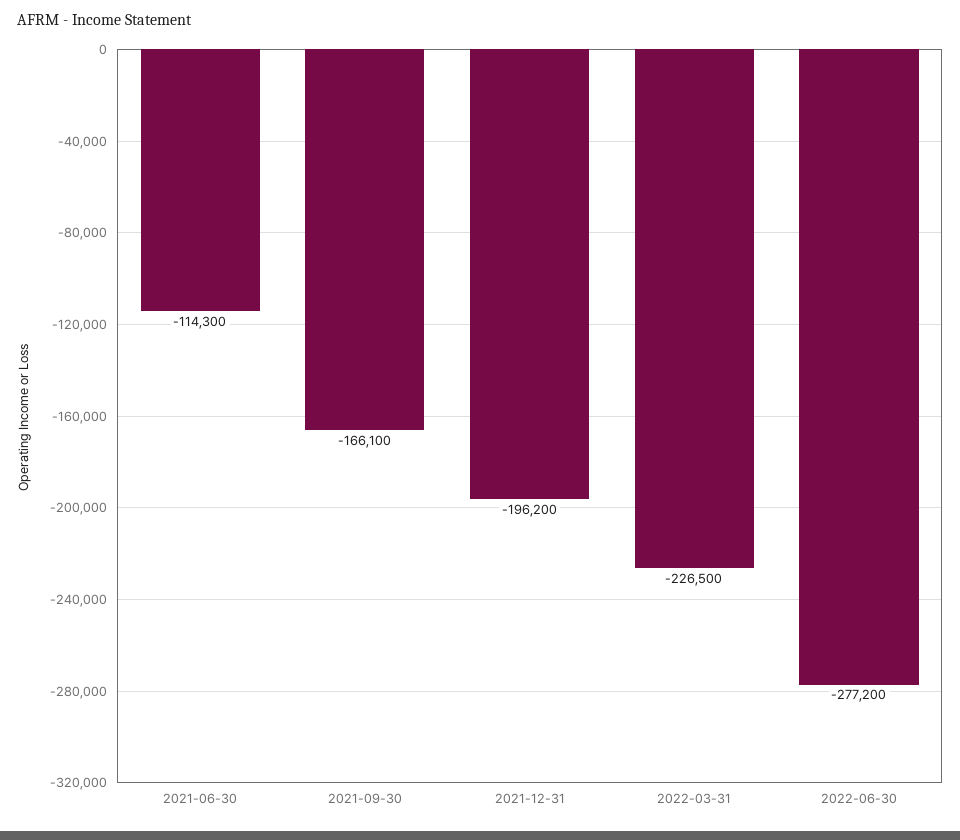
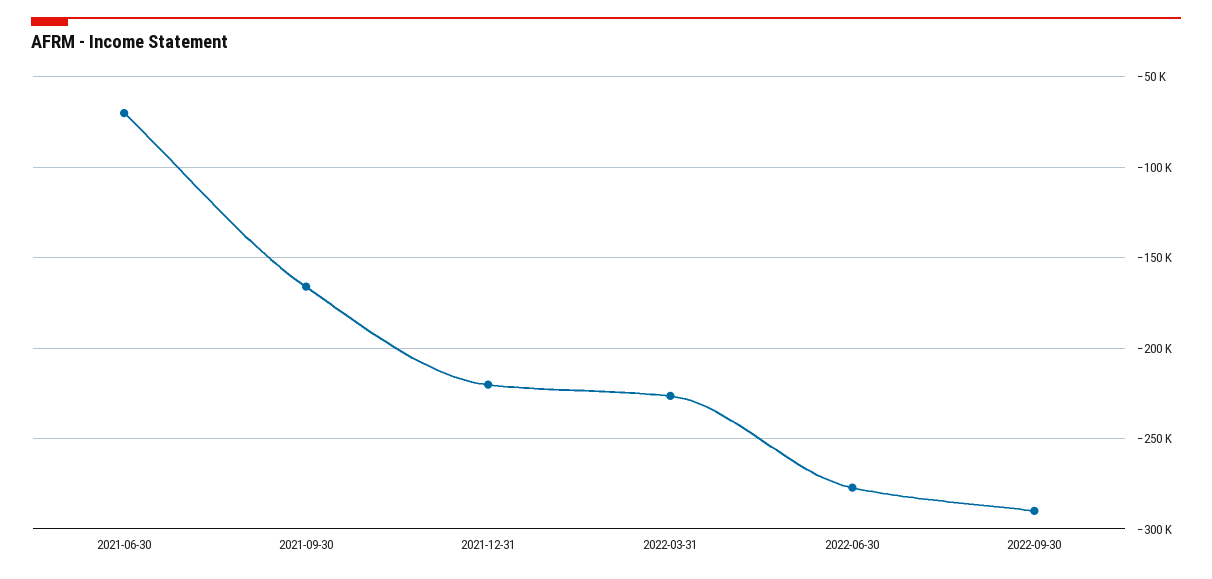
2021-06-30: -114300 -> -70000
2021-12-31: -196200 -> -220000
2022-09-30: none -> -290000

